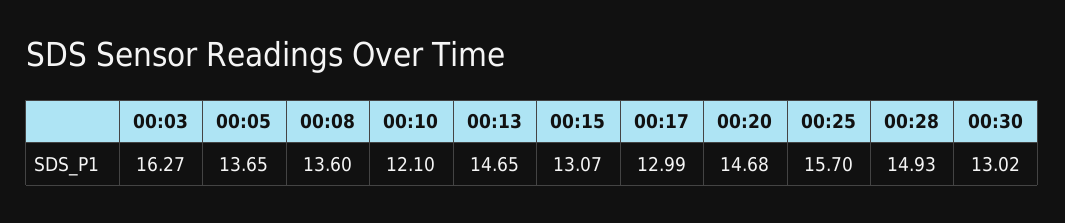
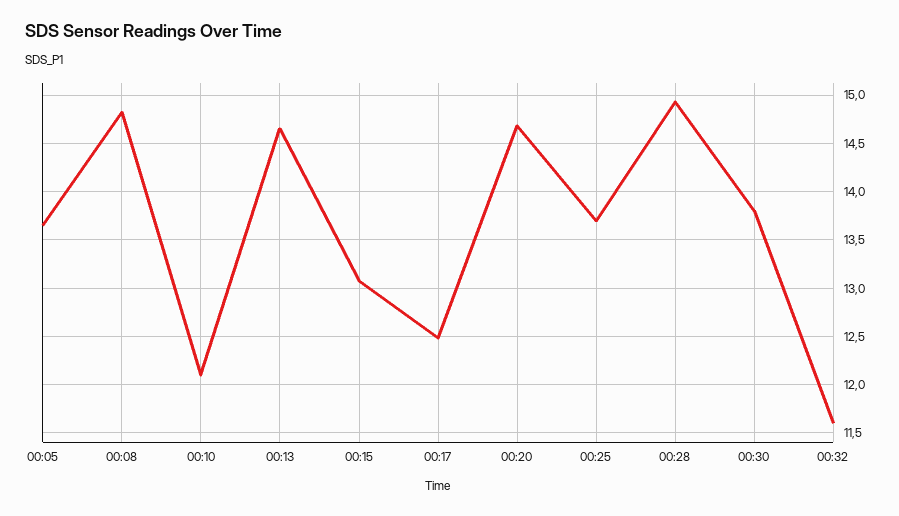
00:03: 16.27 -> none
00:08: 13.6 -> 14.8
00:17: 12.99 -> 12.5
00:25: 15.7 -> 13.7
00:30: 13.02 -> 13.8
00:32: none -> 11.6

